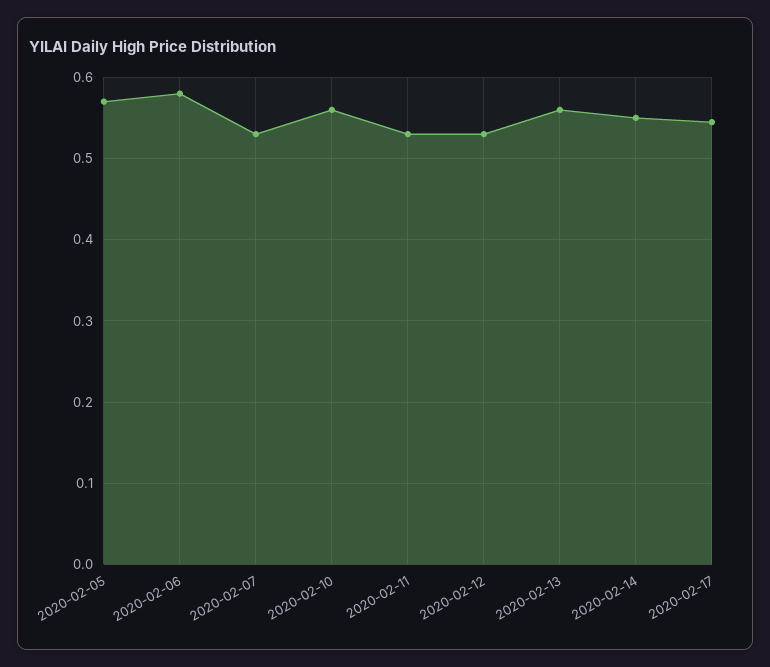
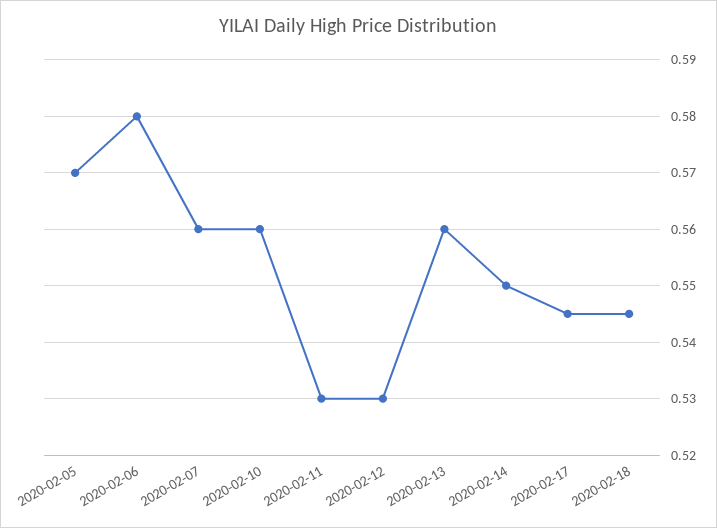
2020-02-07: 0.53 -> 0.56
2020-02-18: none -> 0.545

